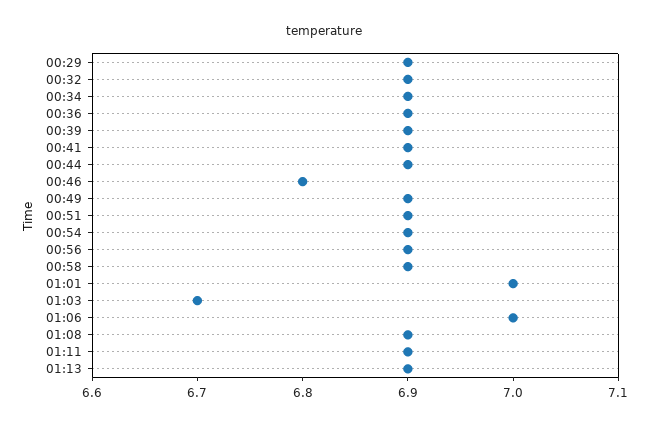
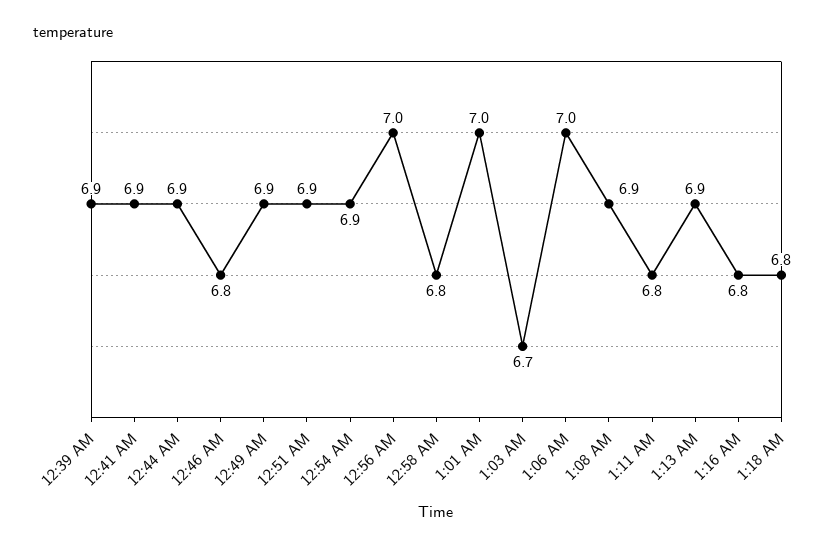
00:29: 6.9 -> none
00:32: 6.9 -> none
00:34: 6.9 -> none
00:36: 6.9 -> none
00:56: 6.9 -> 7
00:58: 6.9 -> 6.8
01:11: 6.9 -> 6.8
1:16 AM: none -> 6.8
1:18 AM: none -> 6.8

